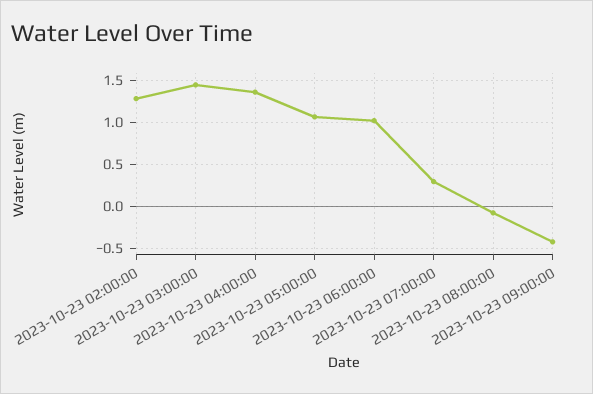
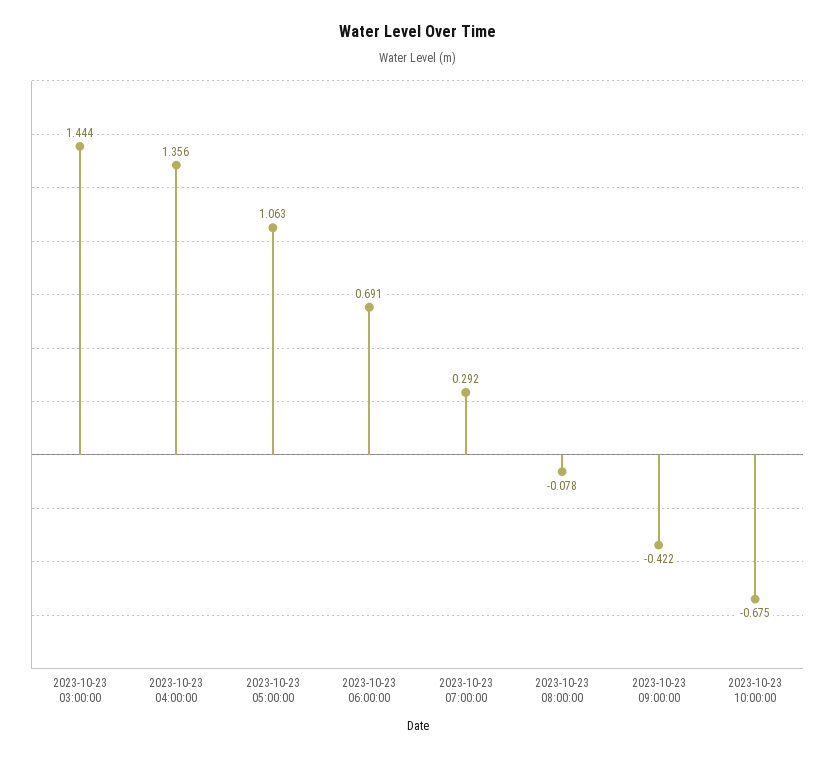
2023-10-23 02:00:00: 1.3 -> none
2023-10-23 06:00:00: 1 -> 0.691
2023-10-23 10:00:00: none -> -0.675

